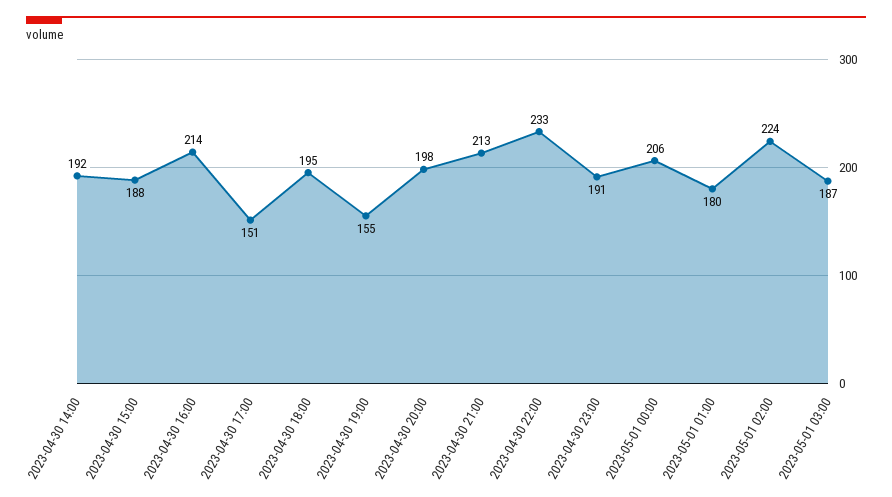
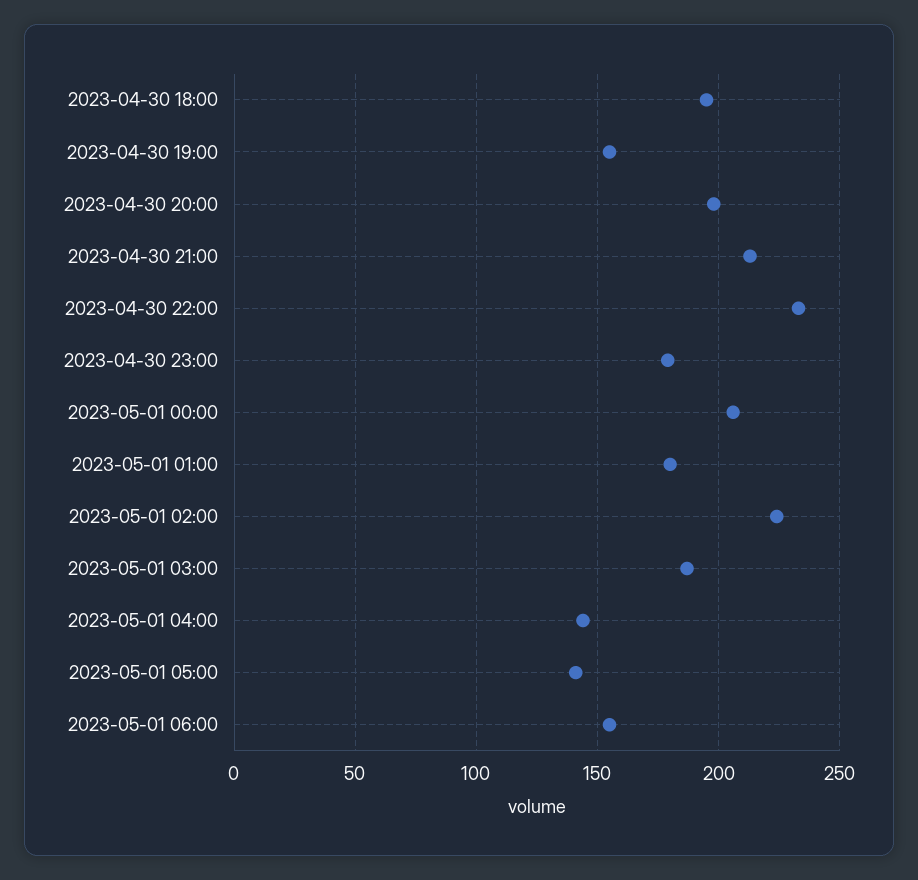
2023-04-30 14:00: 192 -> none
2023-04-30 15:00: 188 -> none
2023-04-30 16:00: 214 -> none
2023-04-30 17:00: 151 -> none
2023-04-30 23:00: 191 -> 180
2023-05-01 04:00: none -> 145
2023-05-01 05:00: none -> 140
2023-05-01 06:00: none -> 155

